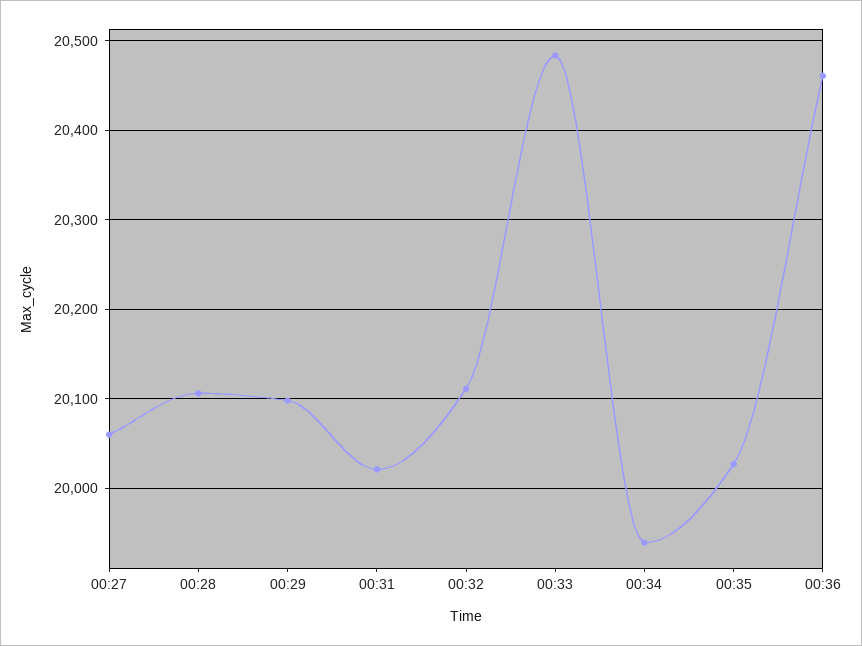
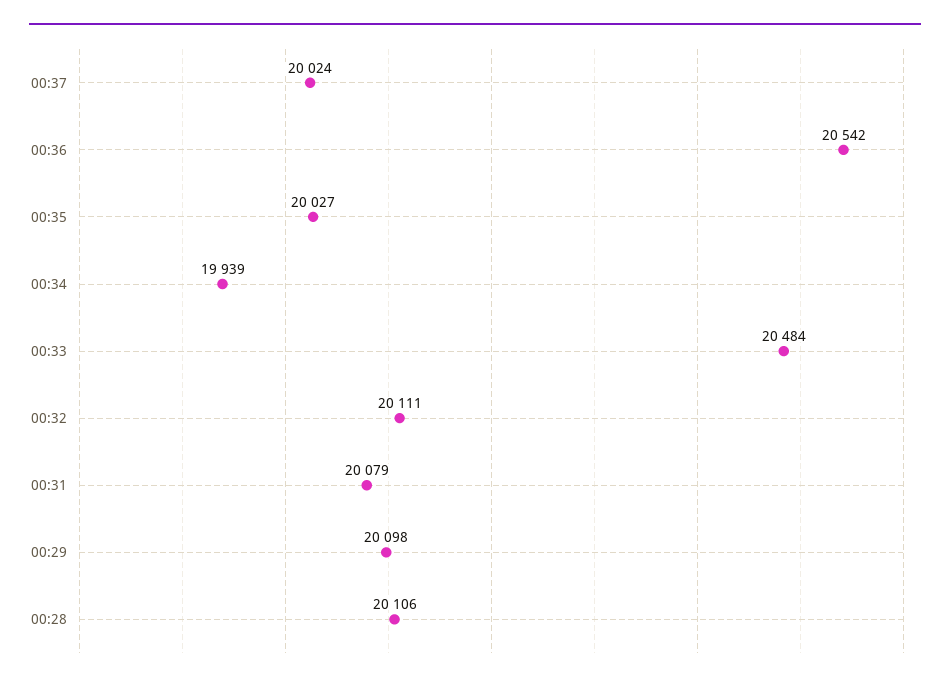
00:27: 20060 -> none
00:31: 20020 -> 20079
00:36: 20460 -> 20542
00:37: none -> 20024

